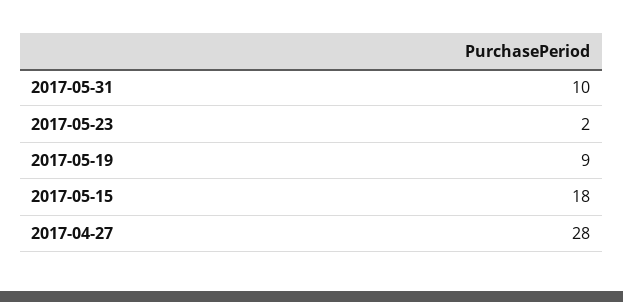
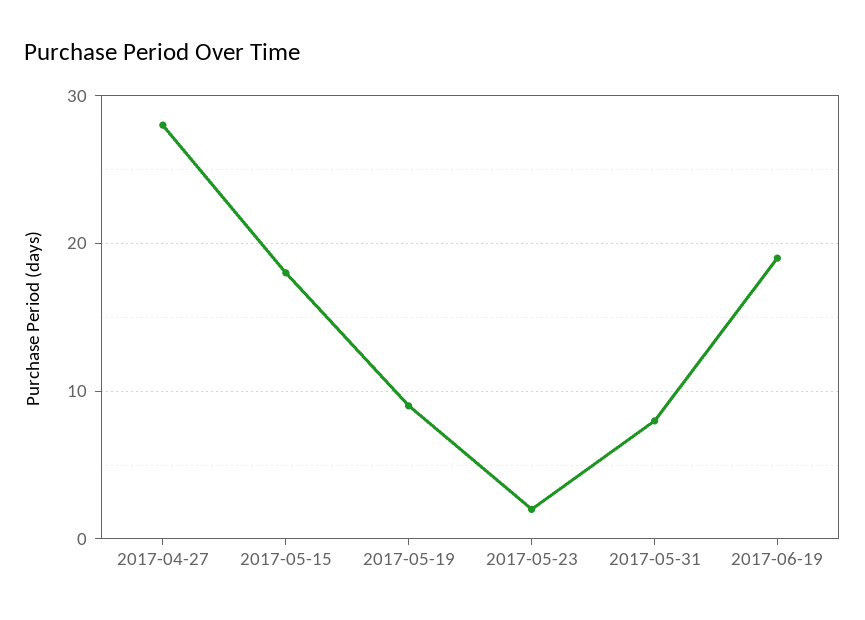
2017-05-31: 10 -> 8
2017-06-19: none -> 19

